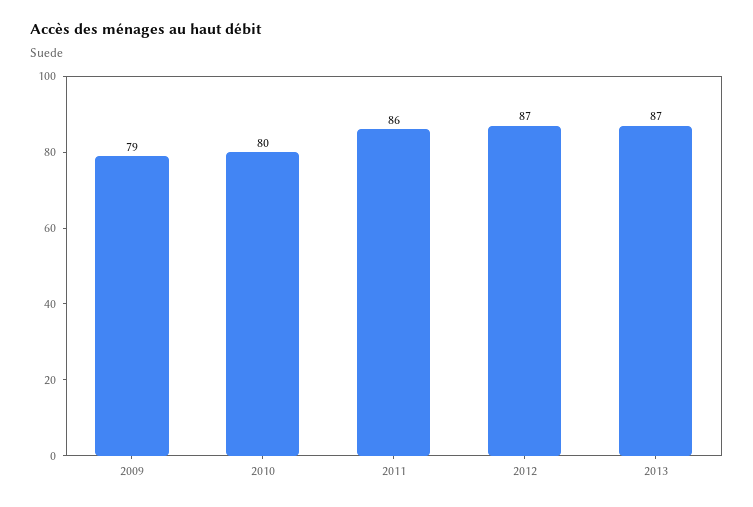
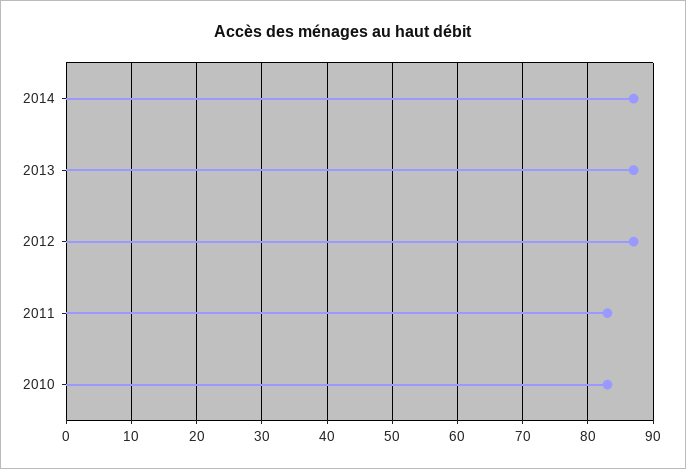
2009: 79 -> none
2010: 80 -> 83
2011: 86 -> 83
2014: none -> 87

